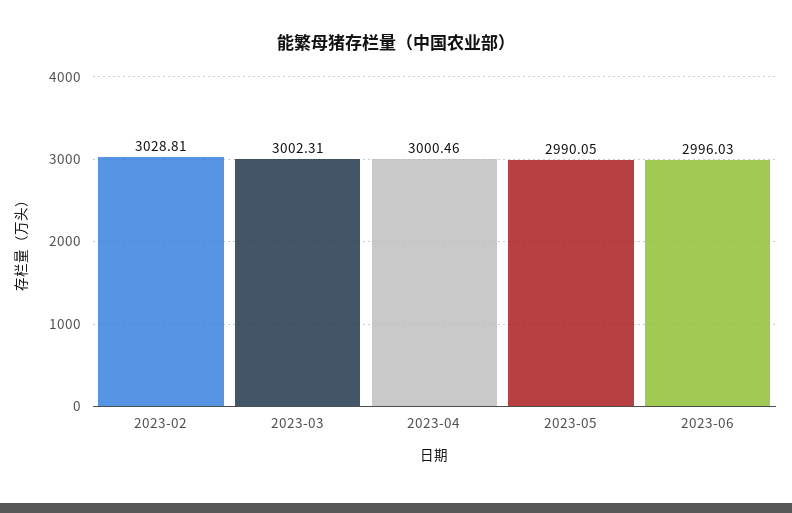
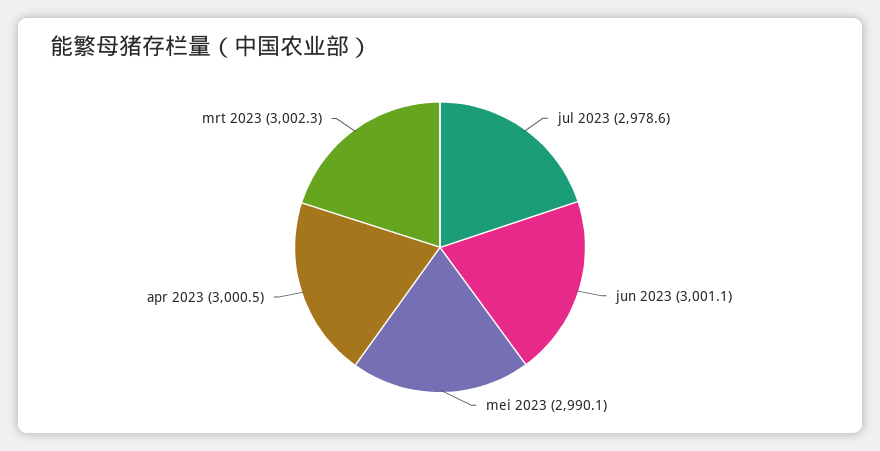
2023-02: 3028.81 -> none
2023-06: 2996.03 -> 3001.1
jul 2023: none -> 2978.6

